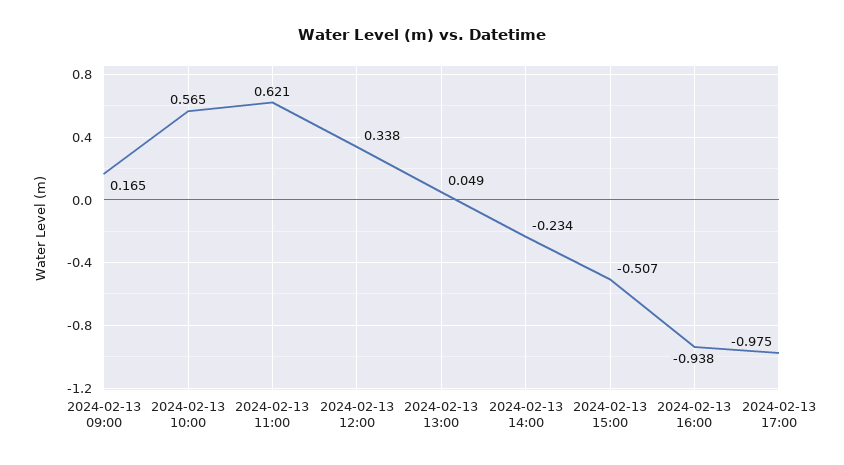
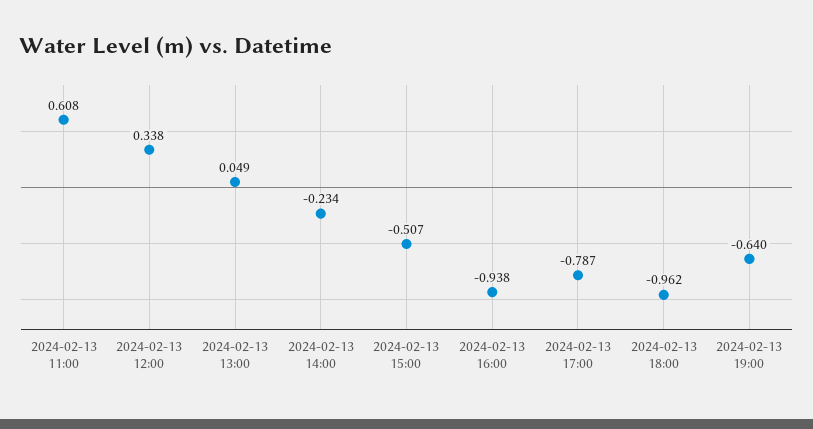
2024-02-13 09:00: 0.165 -> none
2024-02-13 10:00: 0.565 -> none
2024-02-13 11:00: 0.621 -> 0.608
2024-02-13 17:00: -0.975 -> -0.787
2024-02-13 18:00: none -> -0.962
2024-02-13 19:00: none -> -0.64

